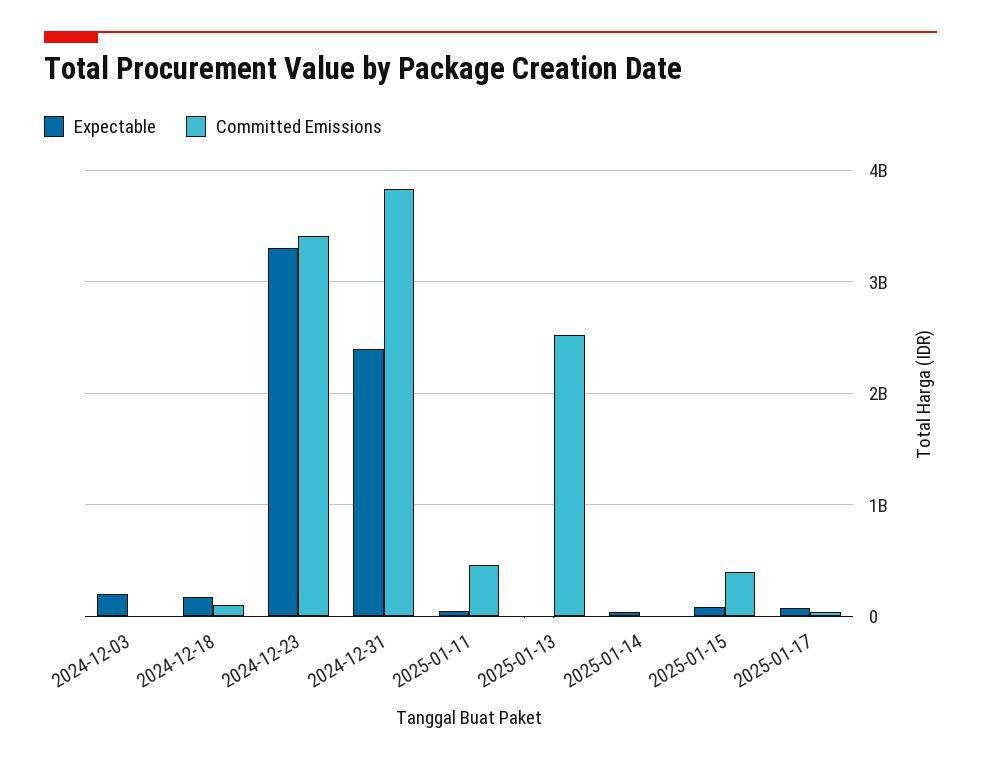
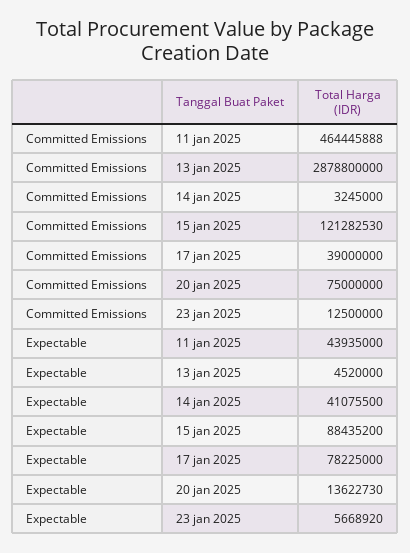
Expectable, 2024-12-03: 200000000 -> none
Committed Emissions, 2024-12-03: 0 -> none
Expectable, 2024-12-18: 200000000 -> none
Committed Emissions, 2024-12-18: 100000000 -> none
Expectable, 2024-12-23: 3300000000 -> none
Committed Emissions, 2024-12-23: 3400000000 -> none
Expectable, 2024-12-31: 2400000000 -> none
Committed Emissions, 2024-12-31: 3800000000 -> none
Committed Emissions, 2025-01-13: 2500000000 -> 2878800000
Committed Emissions, 2025-01-15: 400000000 -> 121282530
Committed Emissions, 20 jan 2025: none -> 75000000
Committed Emissions, 23 jan 2025: none -> 12500000
Expectable, 20 jan 2025: none -> 13622730
Expectable, 23 jan 2025: none -> 5668920

